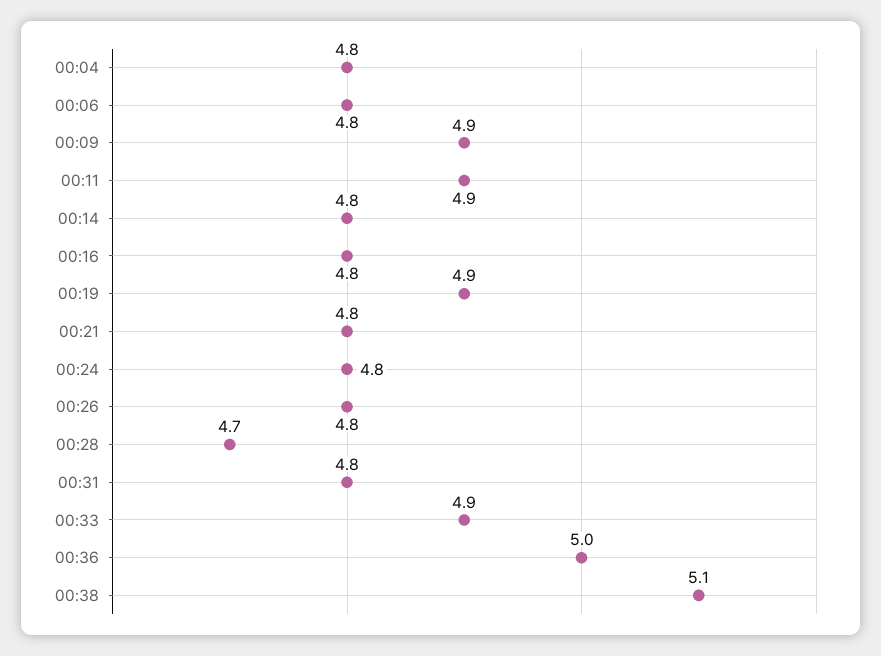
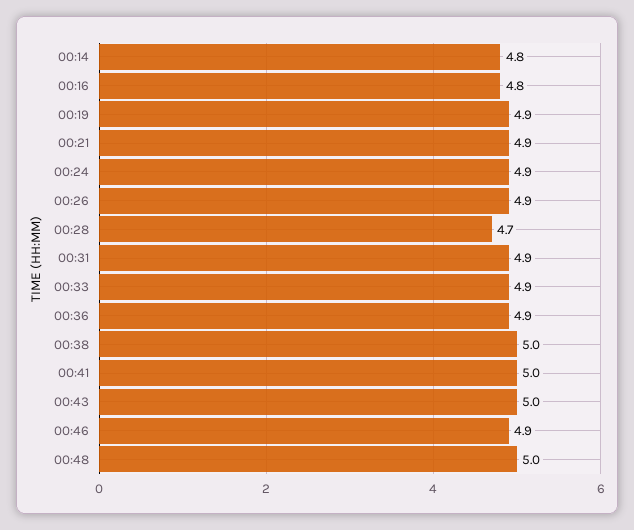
00:04: 4.8 -> none
00:06: 4.8 -> none
00:09: 4.9 -> none
00:11: 4.9 -> none
00:21: 4.8 -> 4.9
00:24: 4.8 -> 4.9
00:26: 4.8 -> 4.9
00:31: 4.8 -> 4.9
00:36: 5 -> 4.9
00:38: 5.1 -> 5
00:41: none -> 5
00:43: none -> 5
00:46: none -> 4.9
00:48: none -> 5

